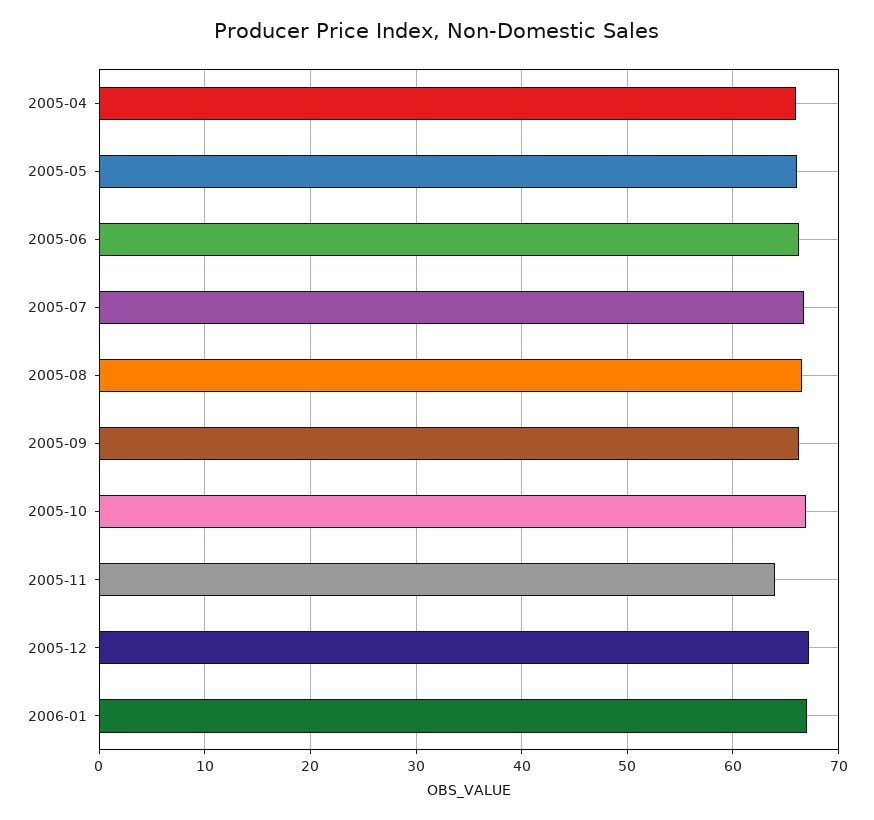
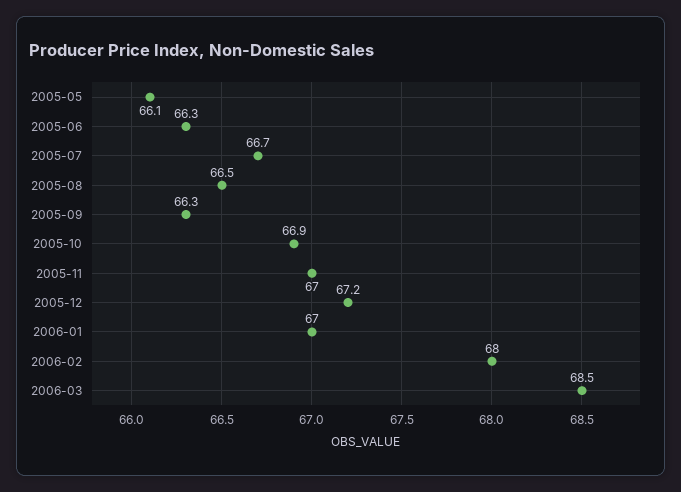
2005-04: 66 -> none
2005-11: 64 -> 67
2006-02: none -> 68
2006-03: none -> 68.5

